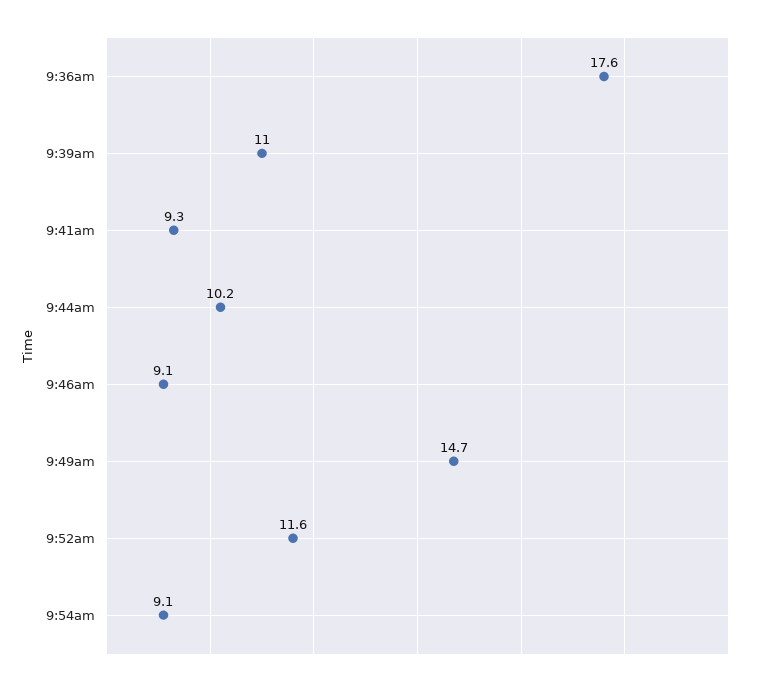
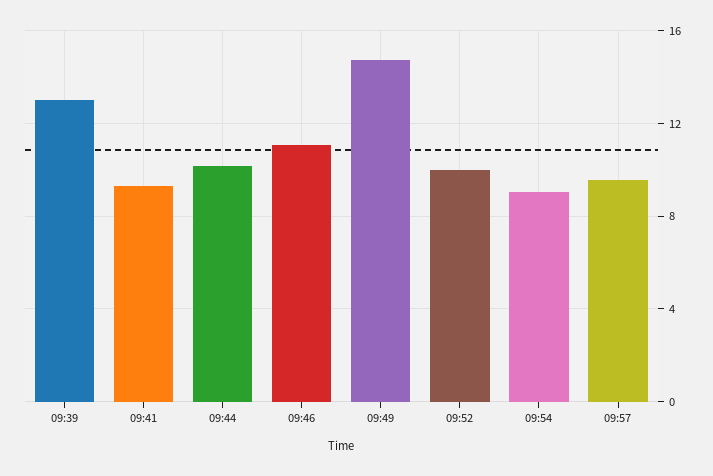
9:36am: 17.6 -> none
9:39am: 11 -> 13
9:46am: 9.1 -> 11
9:52am: 11.6 -> 10
09:57: none -> 9.5

